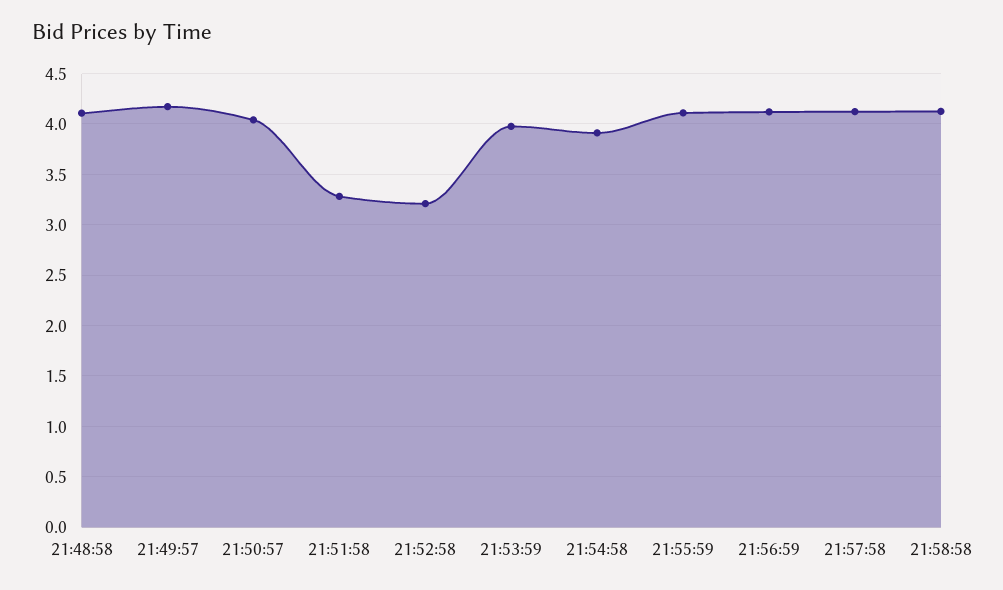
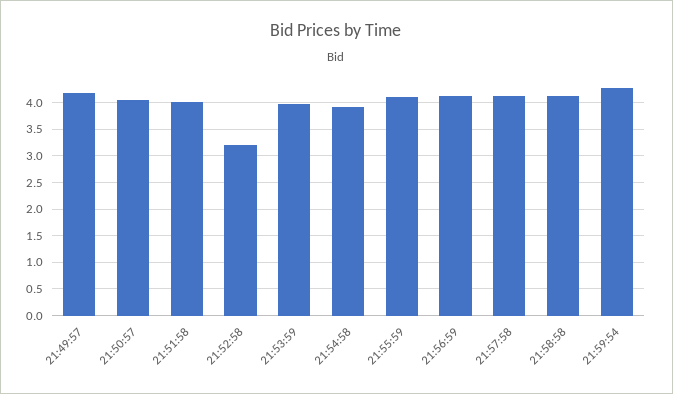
21:48:58: 4.1 -> none
21:51:58: 3.3 -> 4
21:59:54: none -> 4.25

